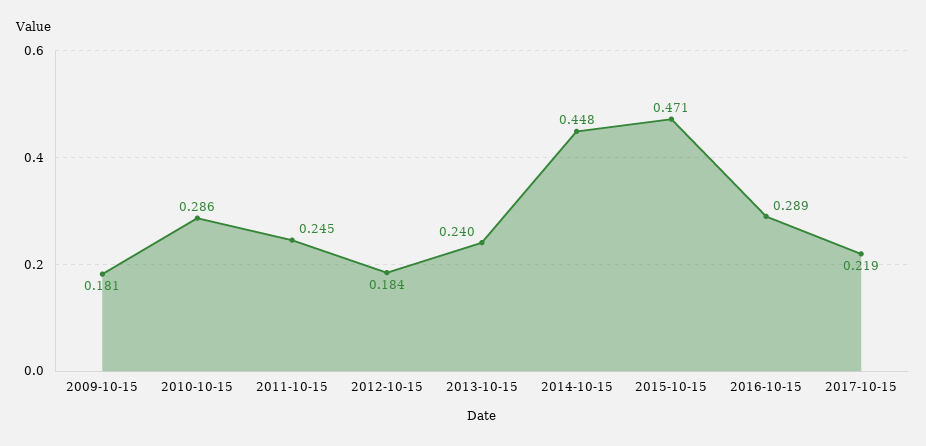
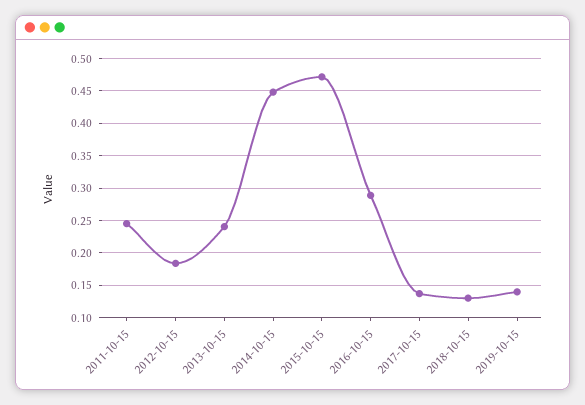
2009-10-15: 0.181 -> none
2010-10-15: 0.286 -> none
2017-10-15: 0.219 -> 0.14
2018-10-15: none -> 0.13
2019-10-15: none -> 0.14

